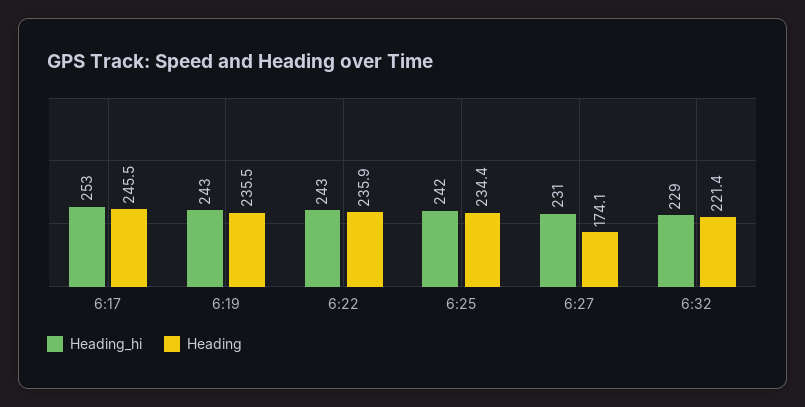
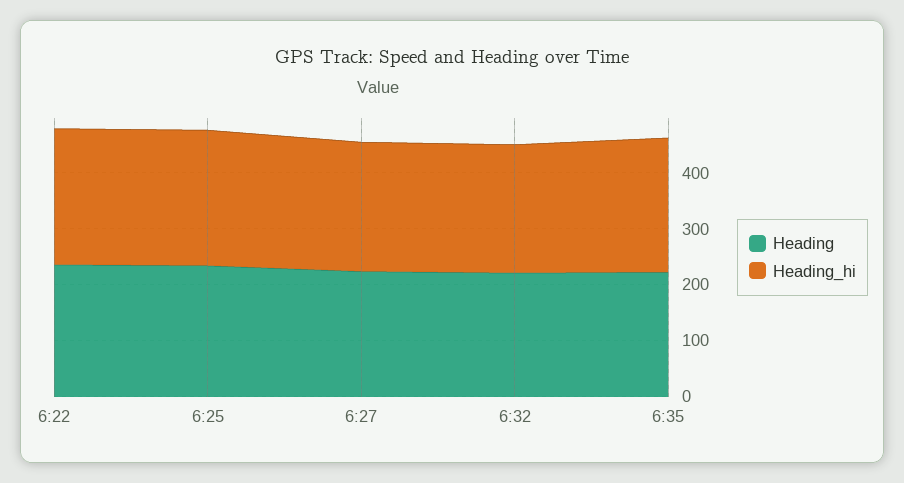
Heading_hi, 6:17: 253 -> none
Heading, 6:17: 245.5 -> none
Heading_hi, 6:19: 243 -> none
Heading, 6:19: 235.5 -> none
Heading, 6:27: 174.1 -> 220
Heading, 6:35: none -> 220
Heading_hi, 6:35: none -> 240

